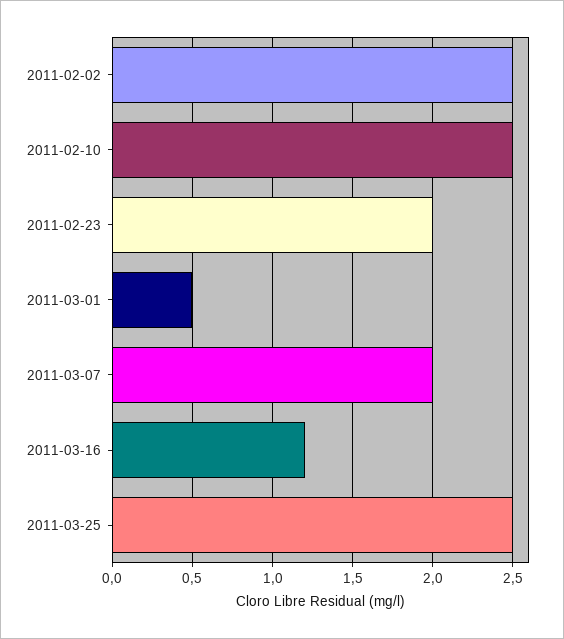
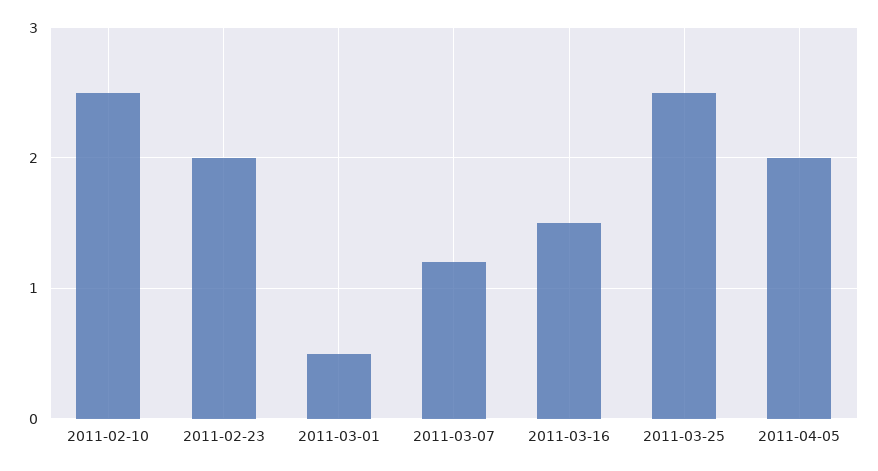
2011-02-02: 2.5 -> none
2011-03-07: 2 -> 1.2
2011-03-16: 1.2 -> 1.5
2011-04-05: none -> 2

